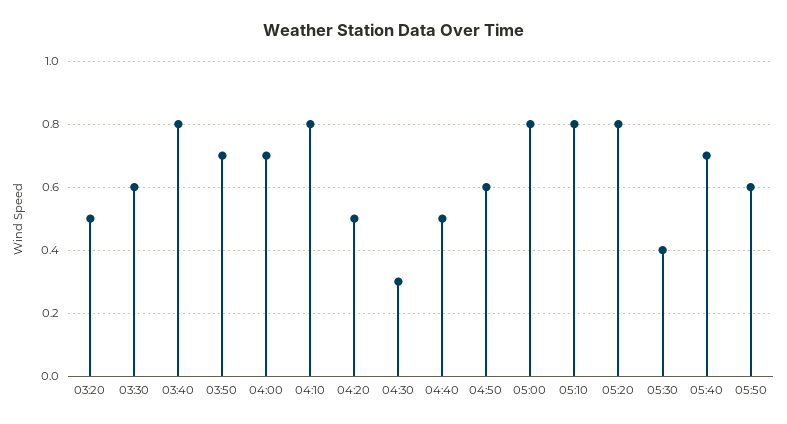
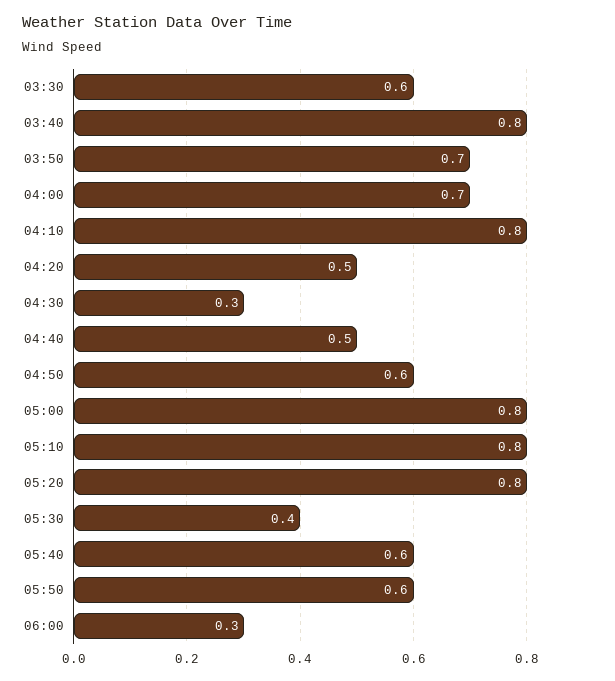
03:20: 0.5 -> none
05:40: 0.7 -> 0.6
06:00: none -> 0.3

